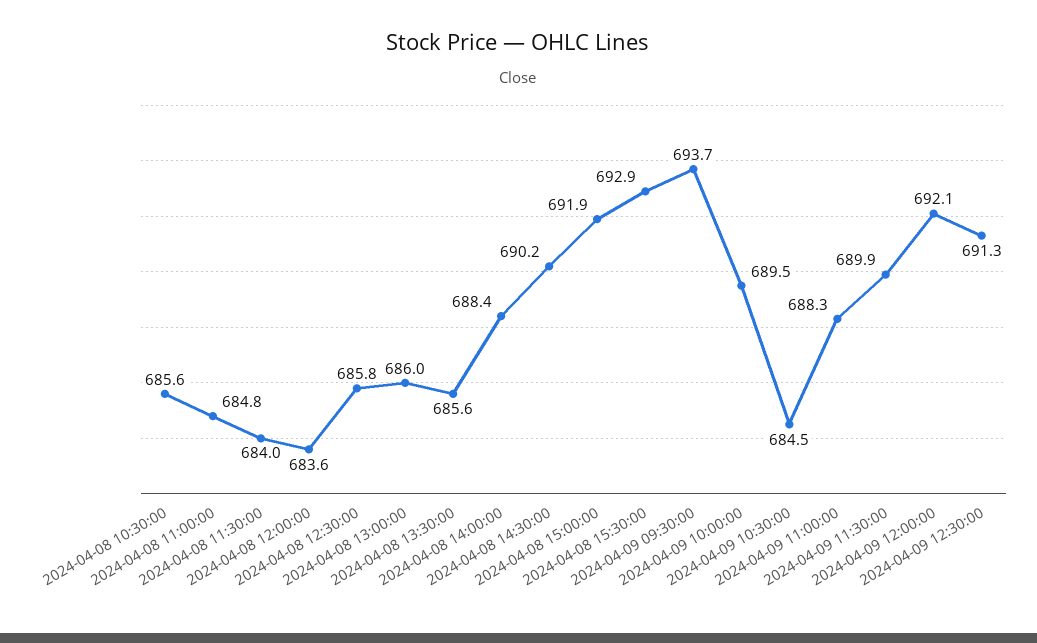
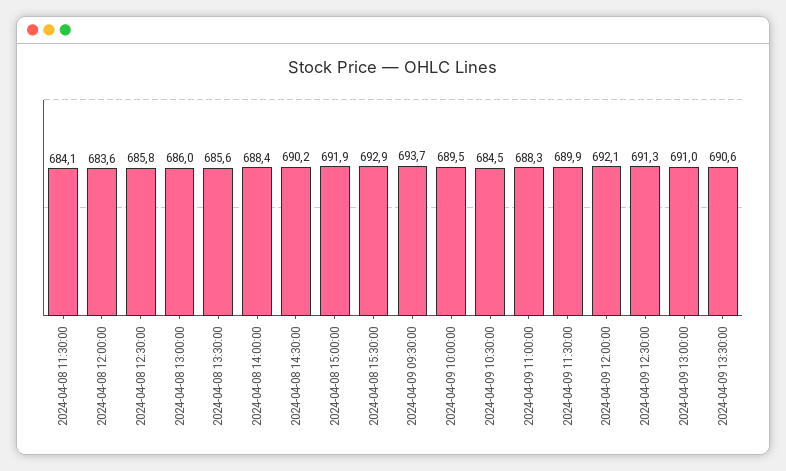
2024-04-08 10:30:00: 685.6 -> none
2024-04-08 11:00:00: 684.8 -> none
2024-04-08 11:30:00: 684 -> 684.1
2024-04-09 13:00:00: none -> 691
2024-04-09 13:30:00: none -> 690.6

